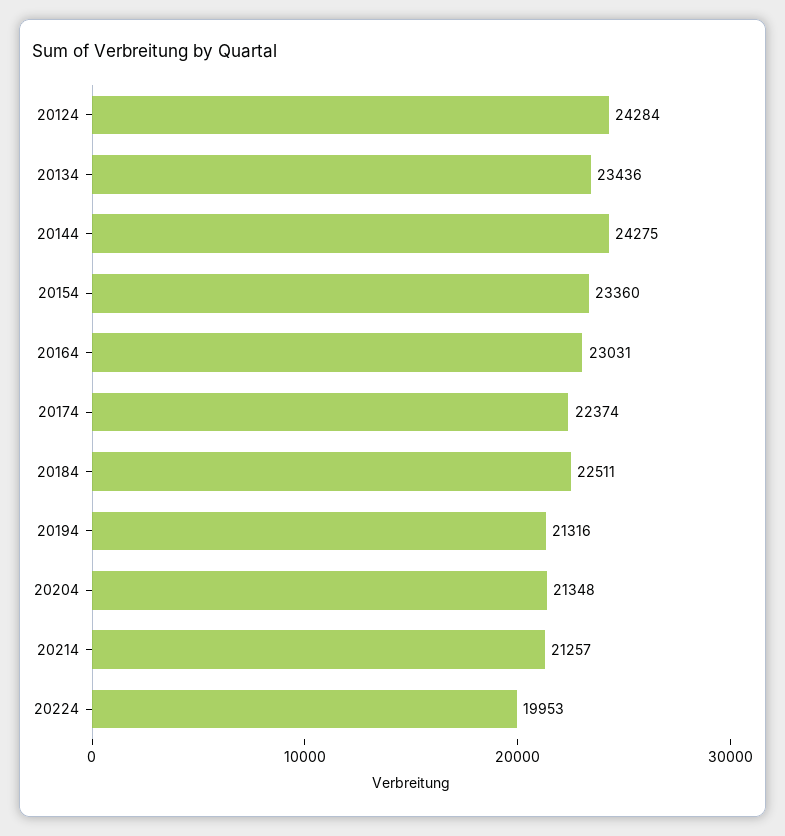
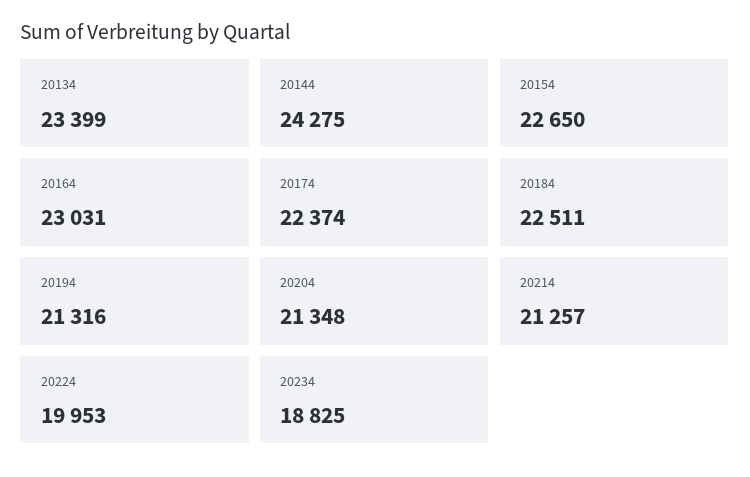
20124: 24284 -> none
20134: 23436 -> 23399
20154: 23360 -> 22650
20234: none -> 18825

